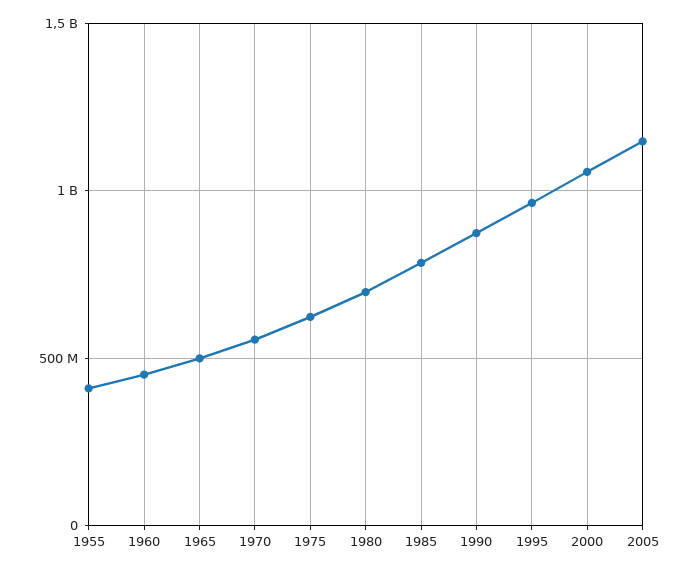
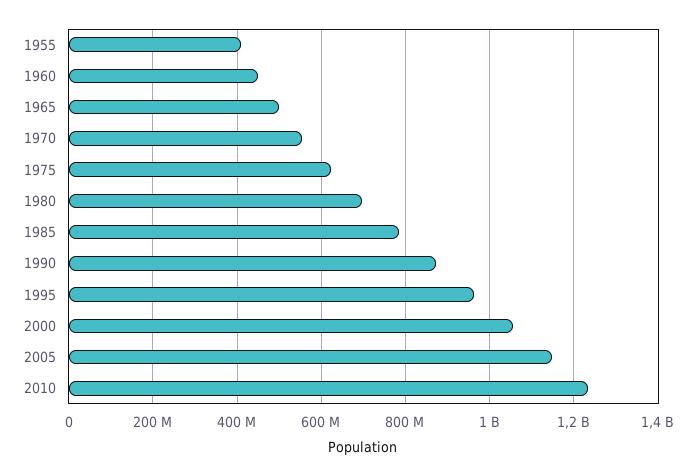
2010: none -> 1240000000

